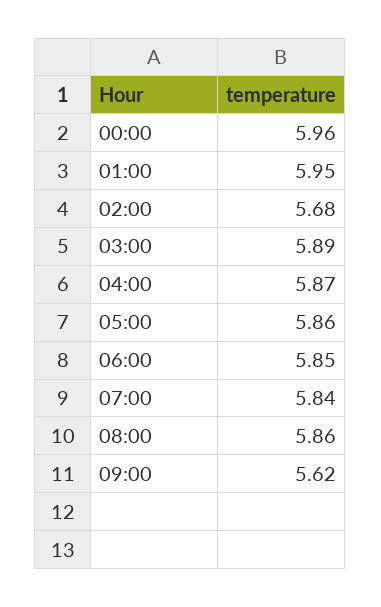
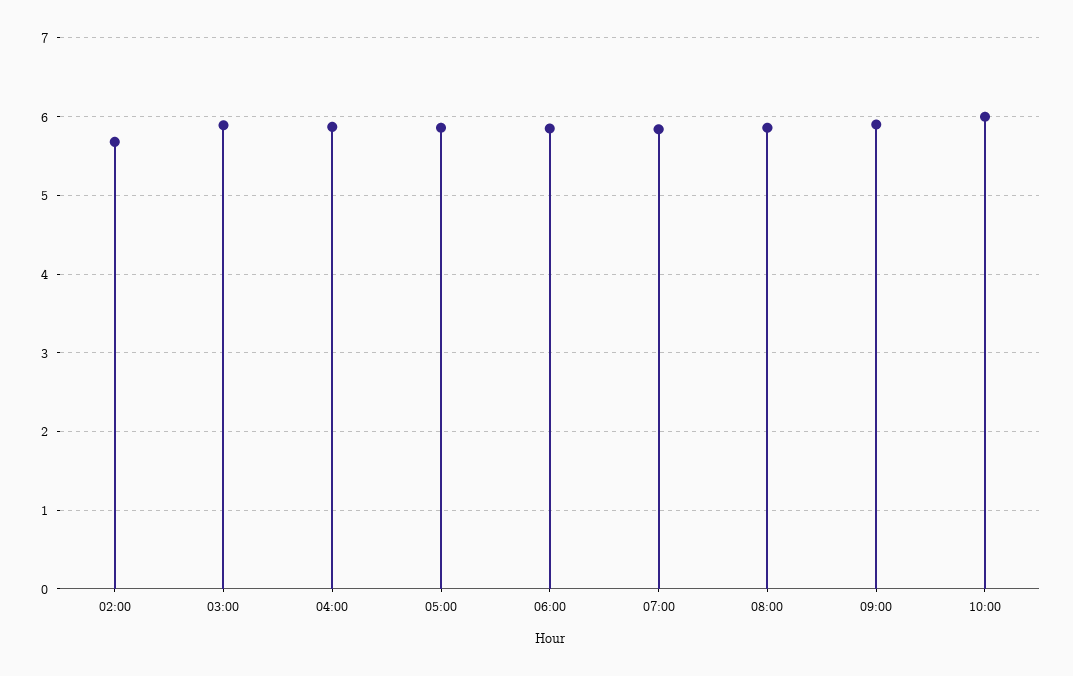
00:00: 5.96 -> none
01:00: 5.95 -> none
09:00: 5.62 -> 5.9
10:00: none -> 6

